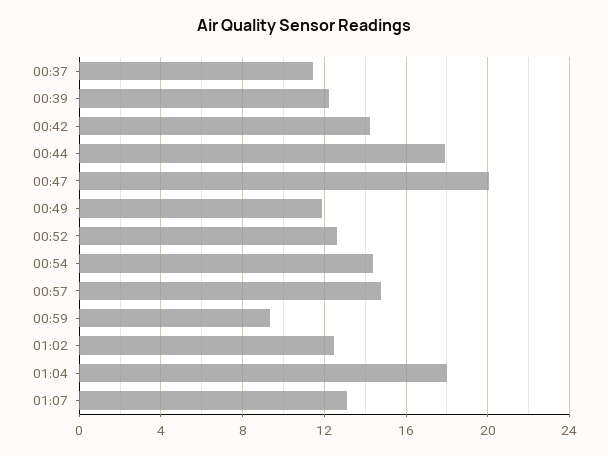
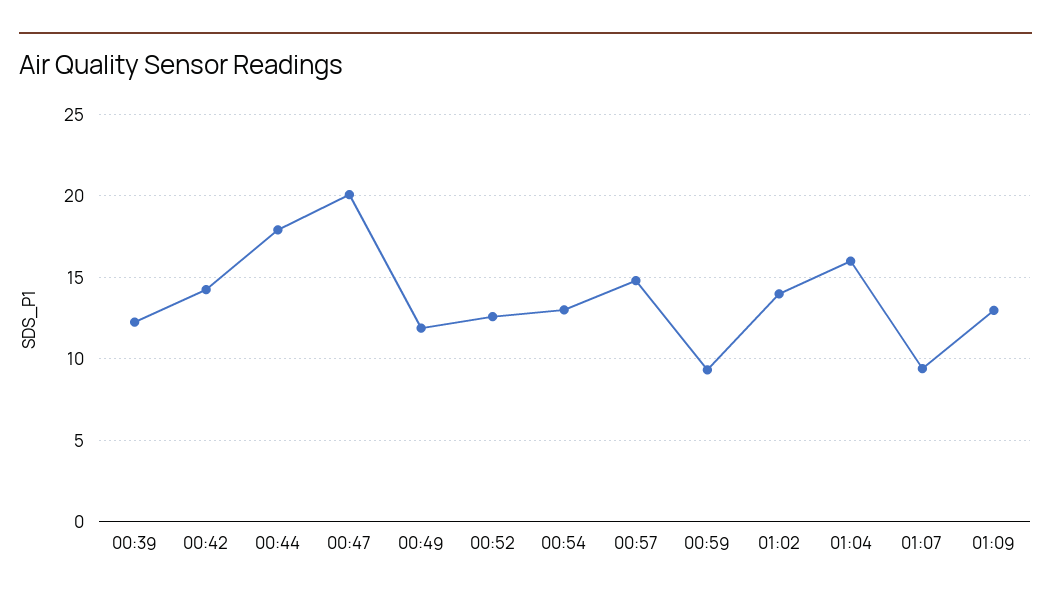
00:37: 11.5 -> none
00:54: 14.5 -> 13
01:02: 12.5 -> 14
01:04: 18 -> 16
01:07: 13 -> 9.5
01:09: none -> 13

